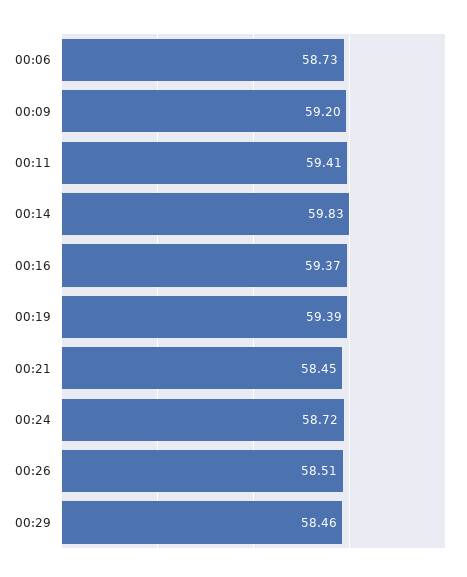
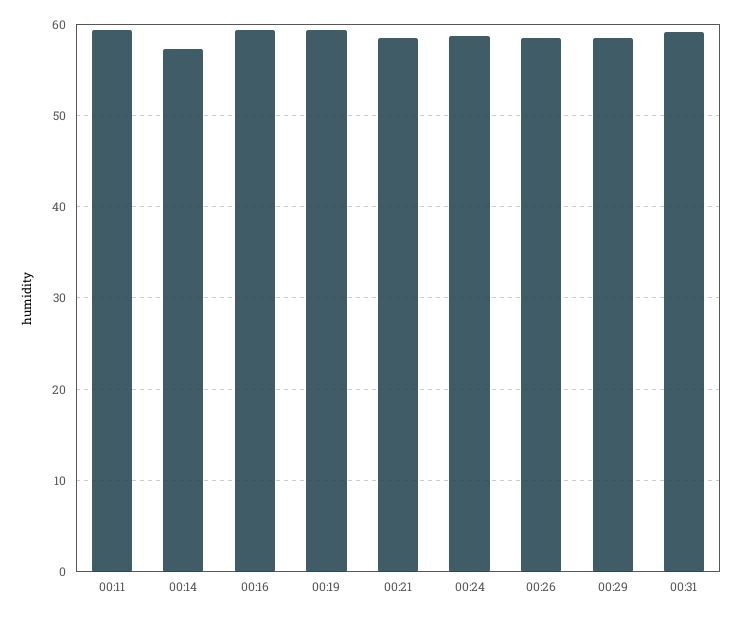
00:06: 58.73 -> none
00:09: 59.2 -> none
00:14: 59.83 -> 57
00:31: none -> 59

